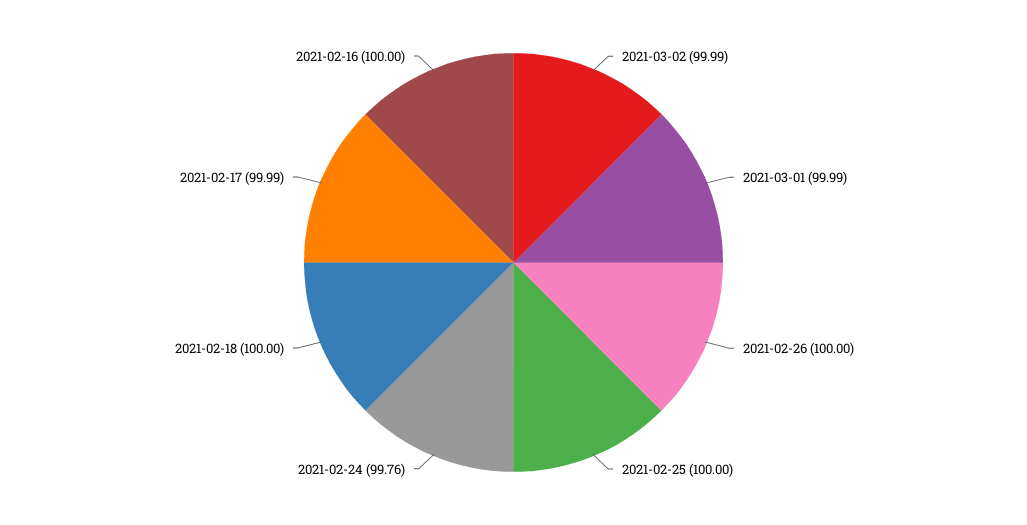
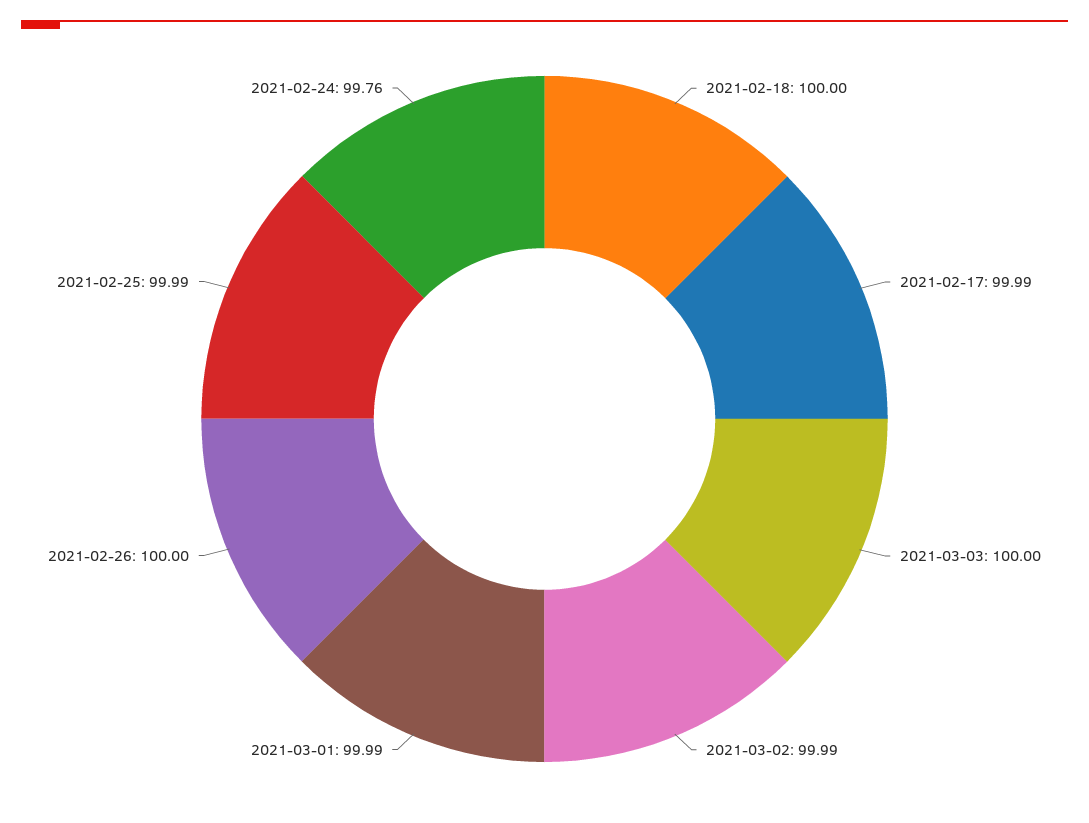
2021-02-25: 100 -> 99.99
2021-02-16: 100 -> none
2021-03-03: none -> 100

